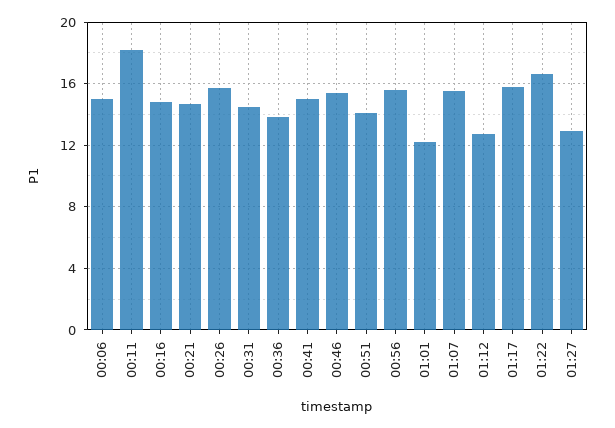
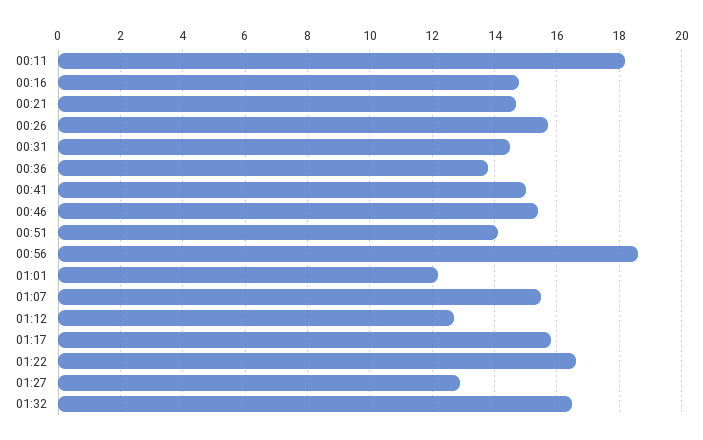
00:06: 15 -> none
00:56: 15.5 -> 18.5
01:32: none -> 16.5

